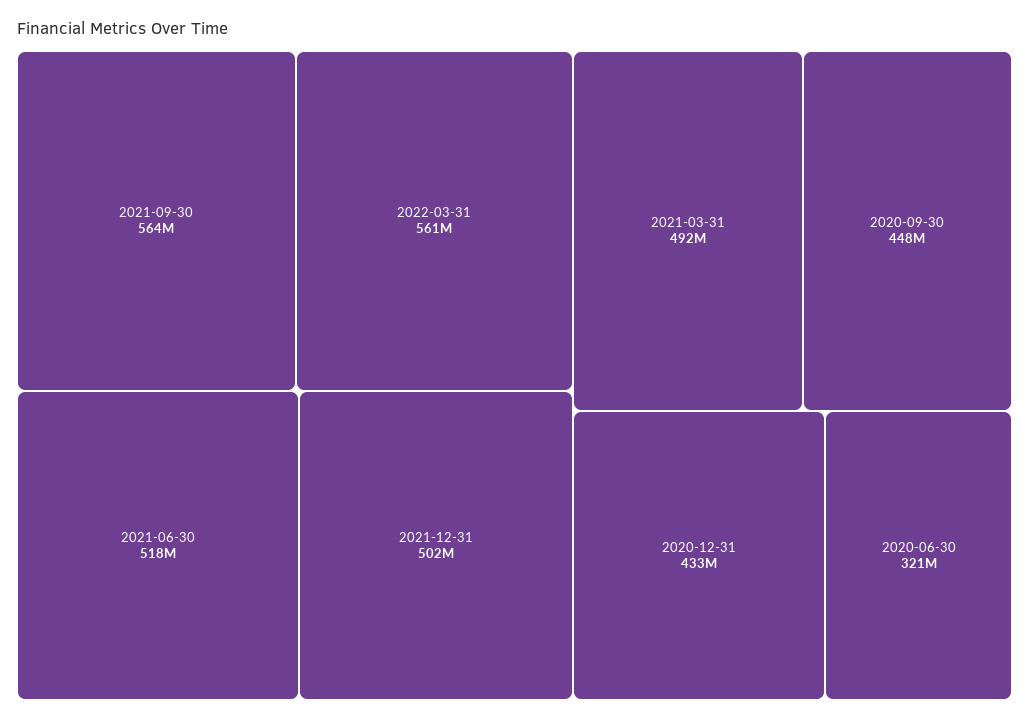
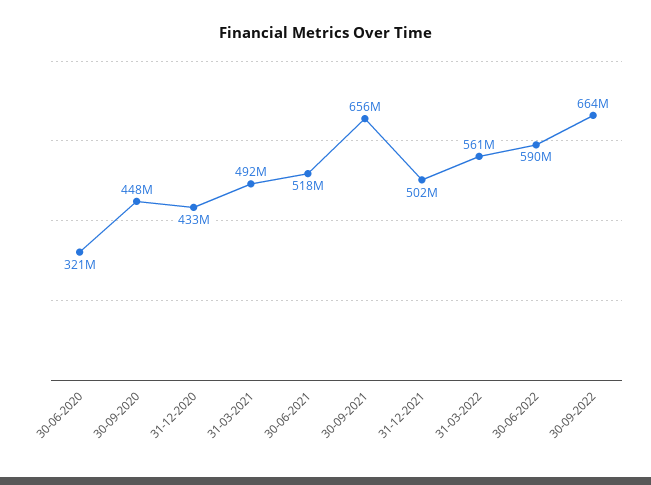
2021-09-30: 564000000 -> 656000000
30-06-2022: none -> 590000000
30-09-2022: none -> 664000000

